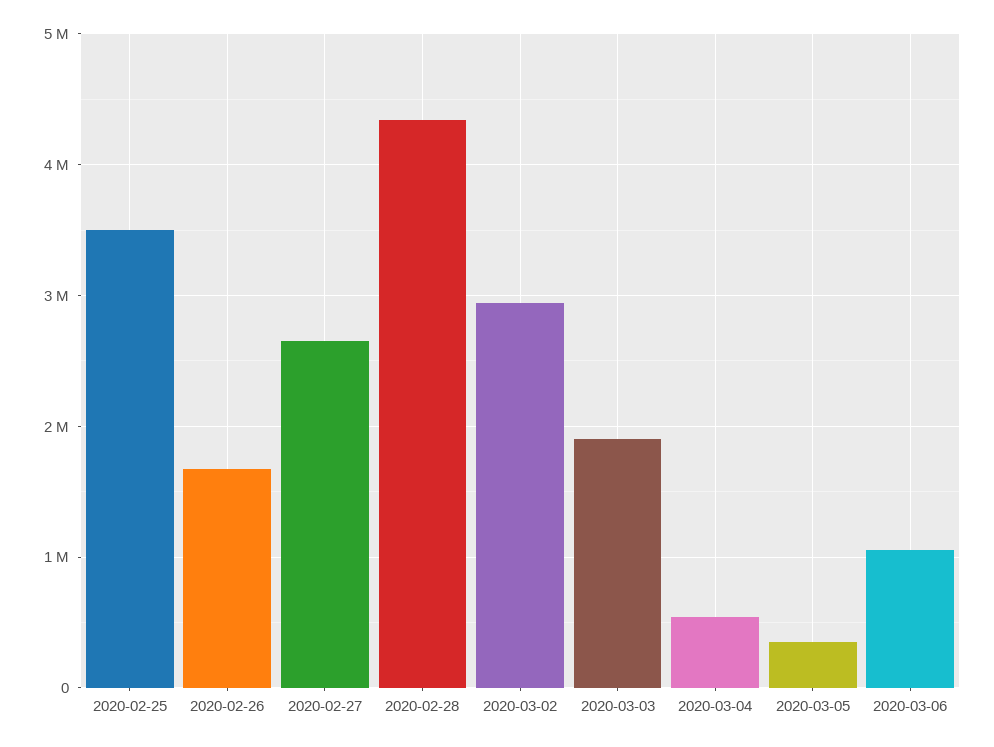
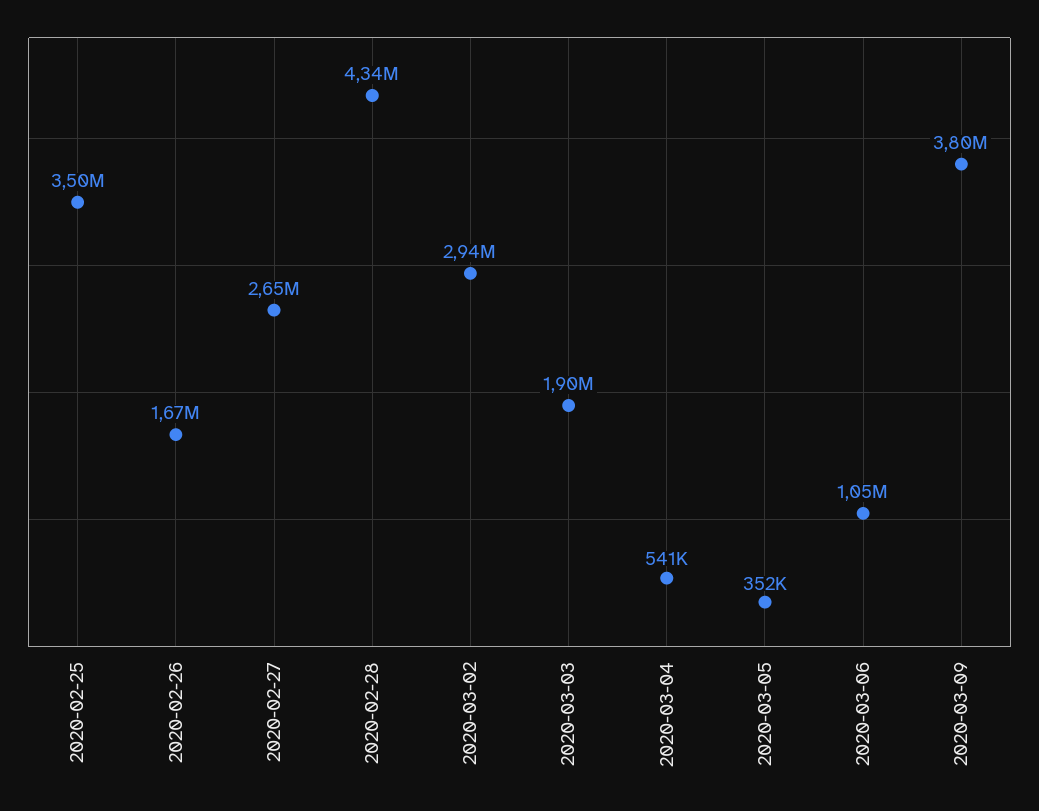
2020-03-09: none -> 3800000

